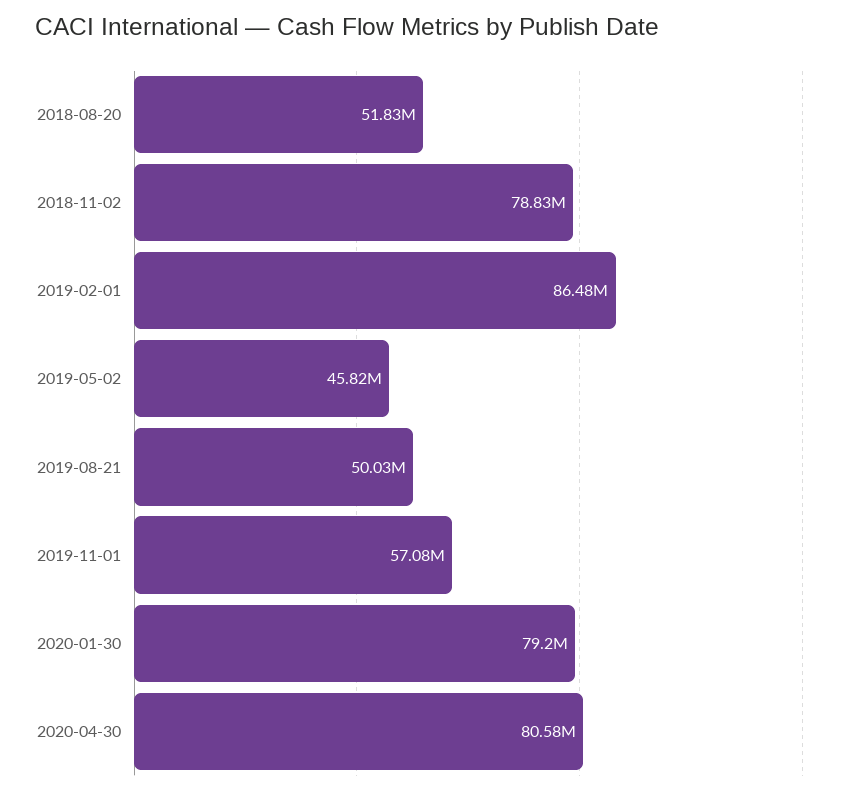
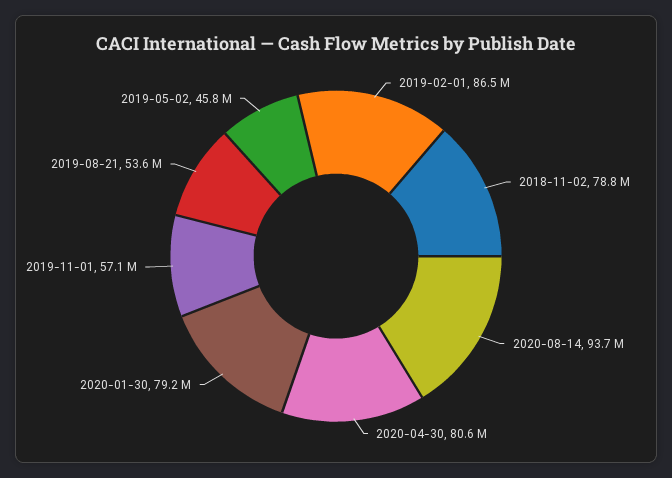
2018-08-20: 51830000 -> none
2019-08-21: 50030000 -> 53600000
2020-08-14: none -> 93700000

